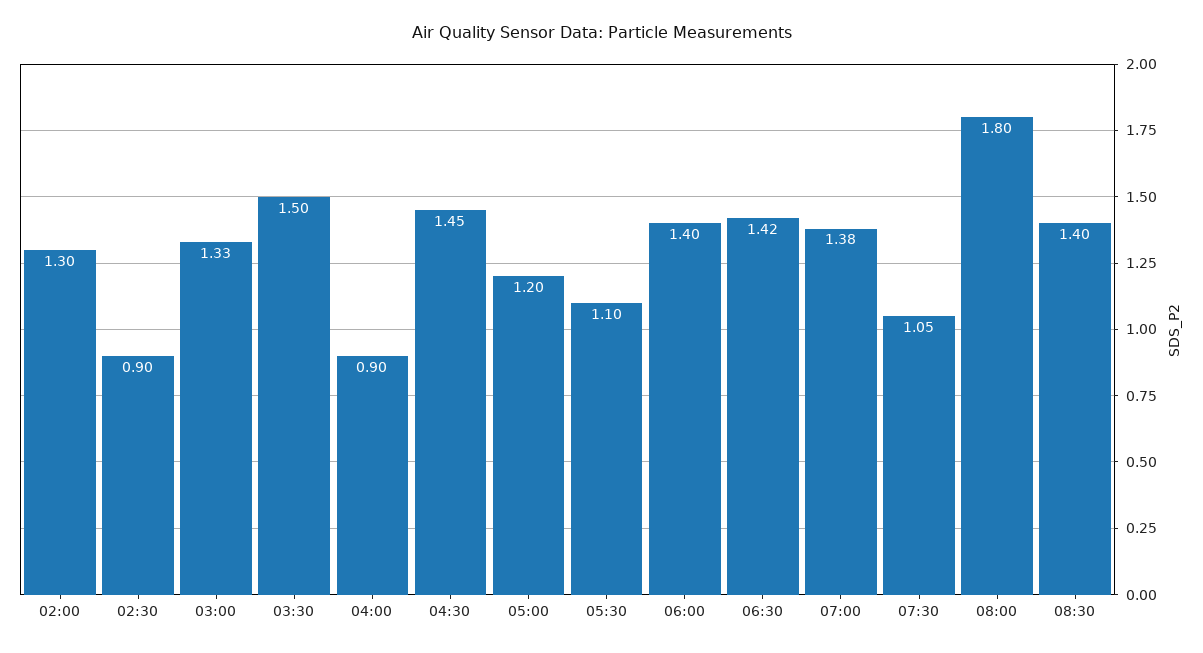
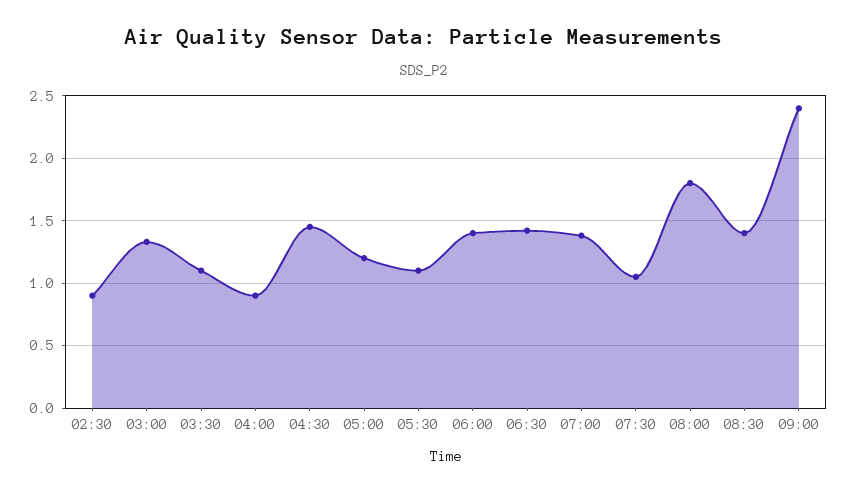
02:00: 1.3 -> none
03:30: 1.5 -> 1.1
09:00: none -> 2.4

